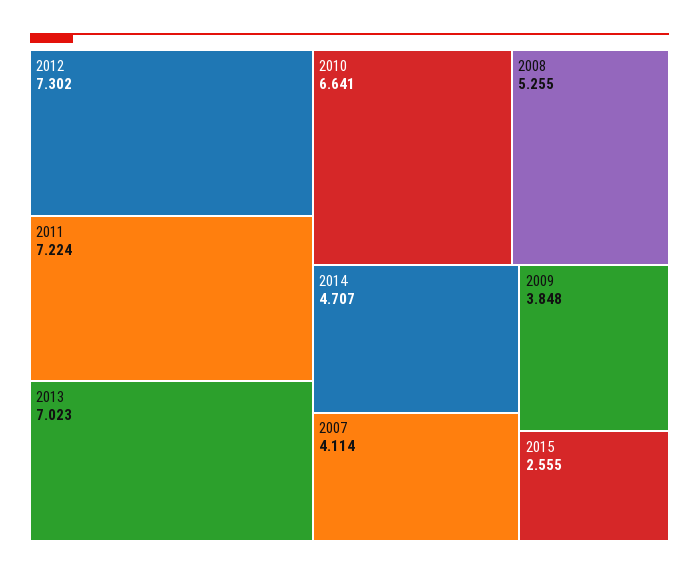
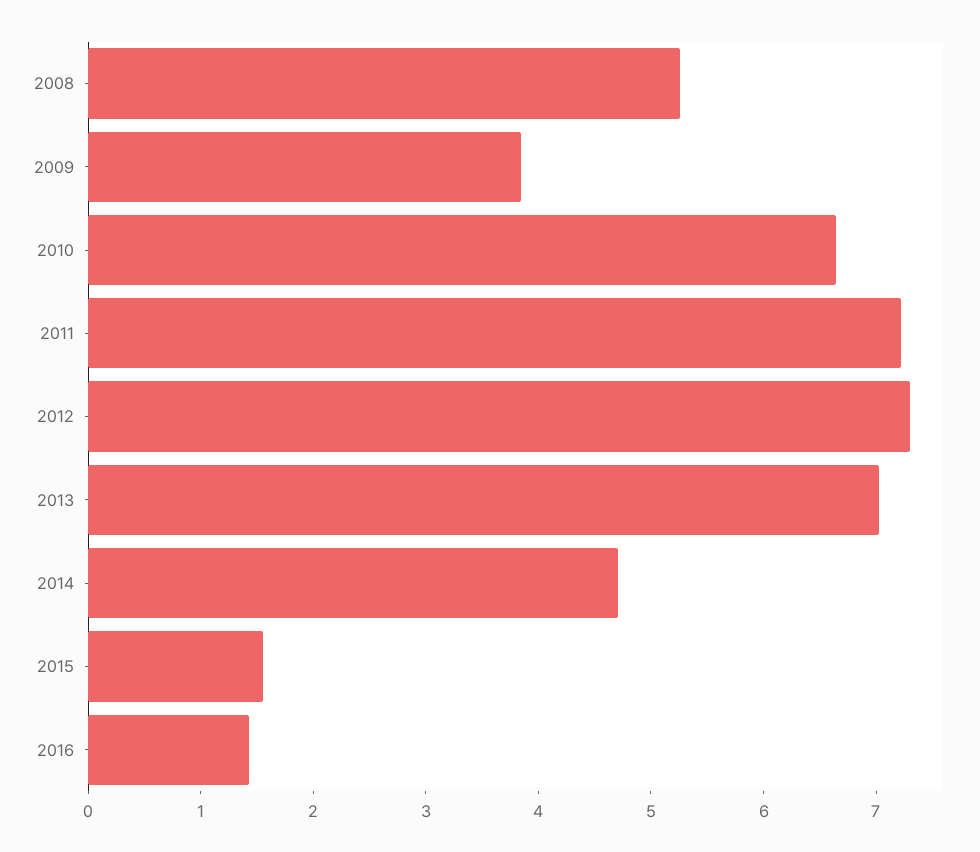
2007: 4.114 -> none
2015: 2.555 -> 1.6
2016: none -> 1.4

